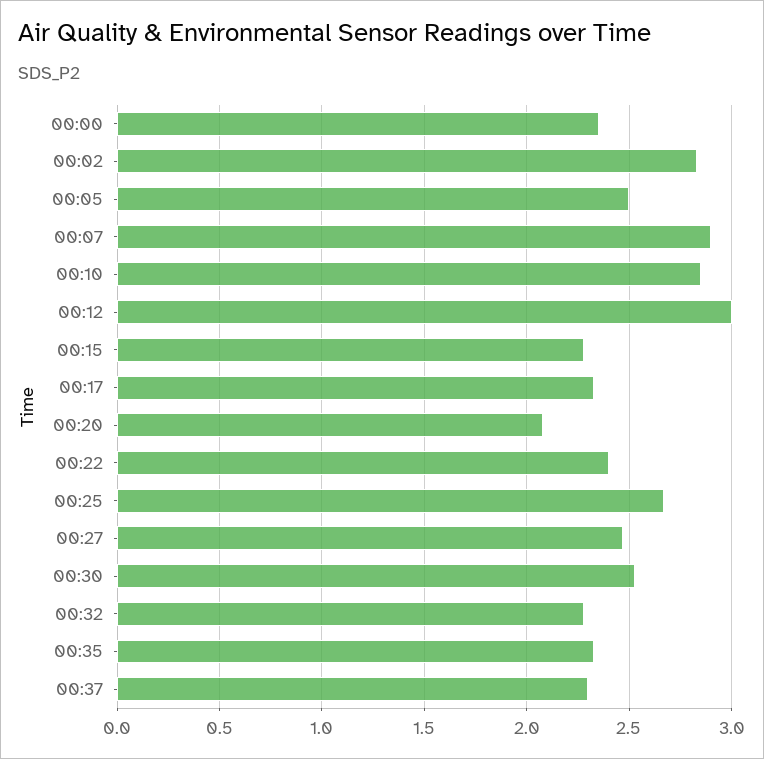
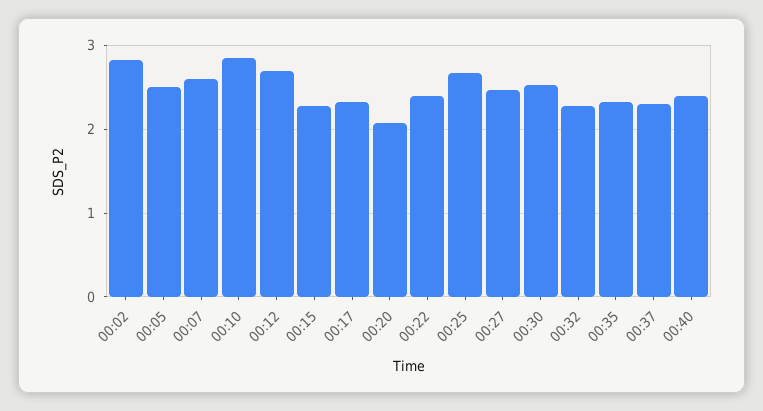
00:00: 2.35 -> none
00:07: 2.9 -> 2.6
00:12: 3 -> 2.7
00:40: none -> 2.4

